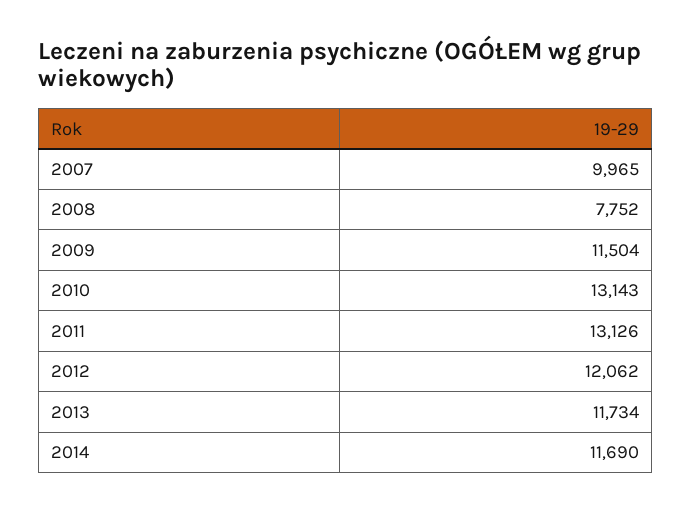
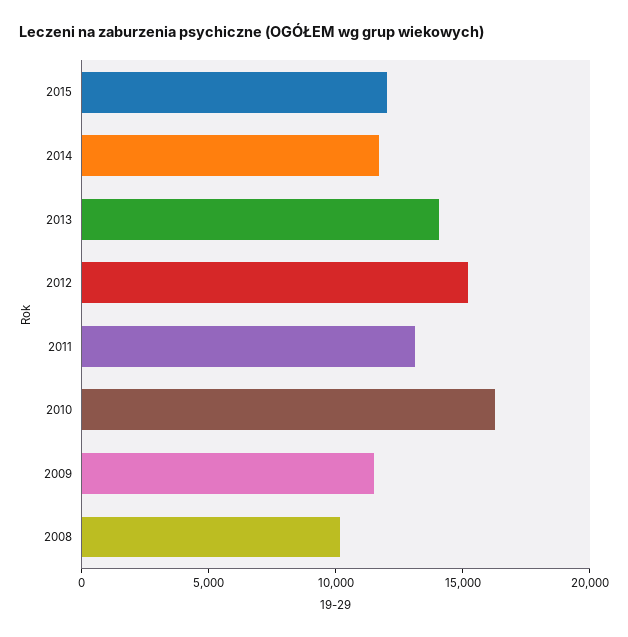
2007: 9965 -> none
2008: 7752 -> 10000
2010: 13143 -> 16000
2012: 12062 -> 15000
2013: 11734 -> 14000
2015: none -> 12000

